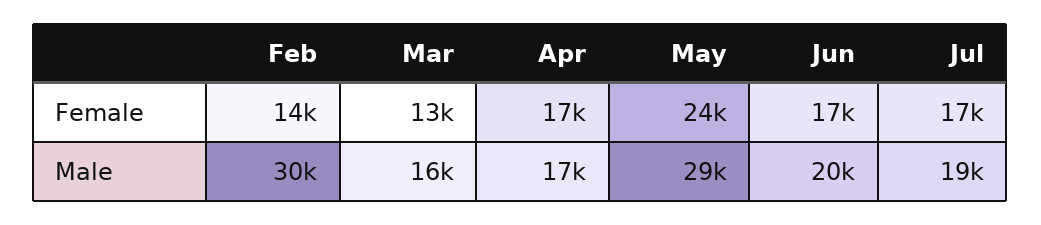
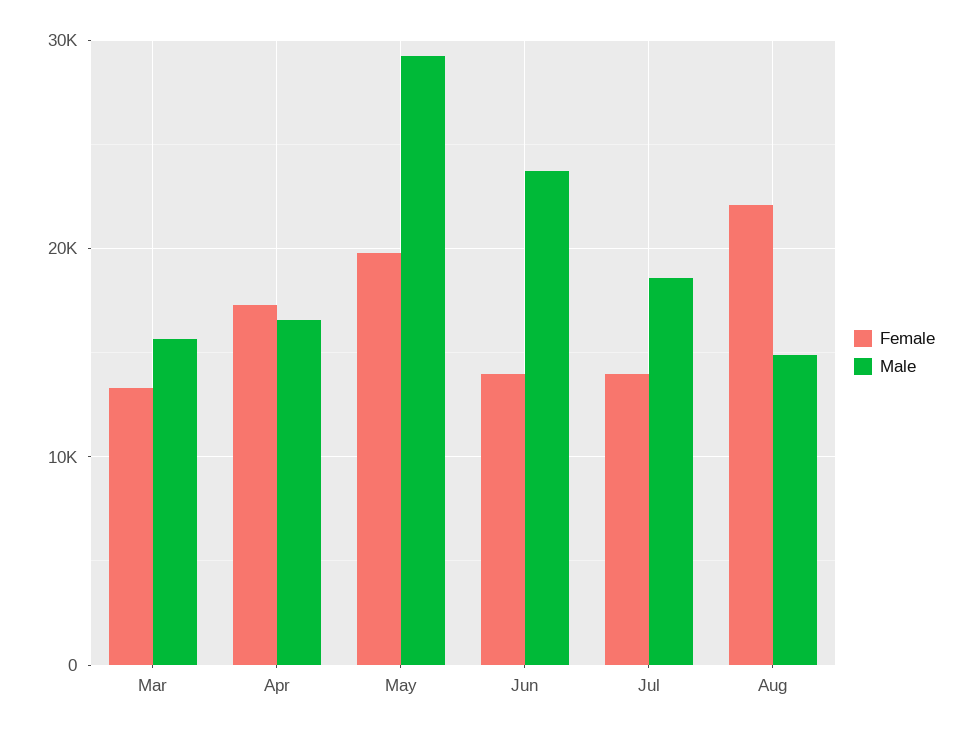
Female, Feb: 14000 -> none
Female, May: 24000 -> 20000
Female, Jun: 17000 -> 14000
Female, Jul: 17000 -> 14000
Male, Feb: 30000 -> none
Male, Jun: 20000 -> 24000
Female, Aug: none -> 22000
Male, Aug: none -> 15000

